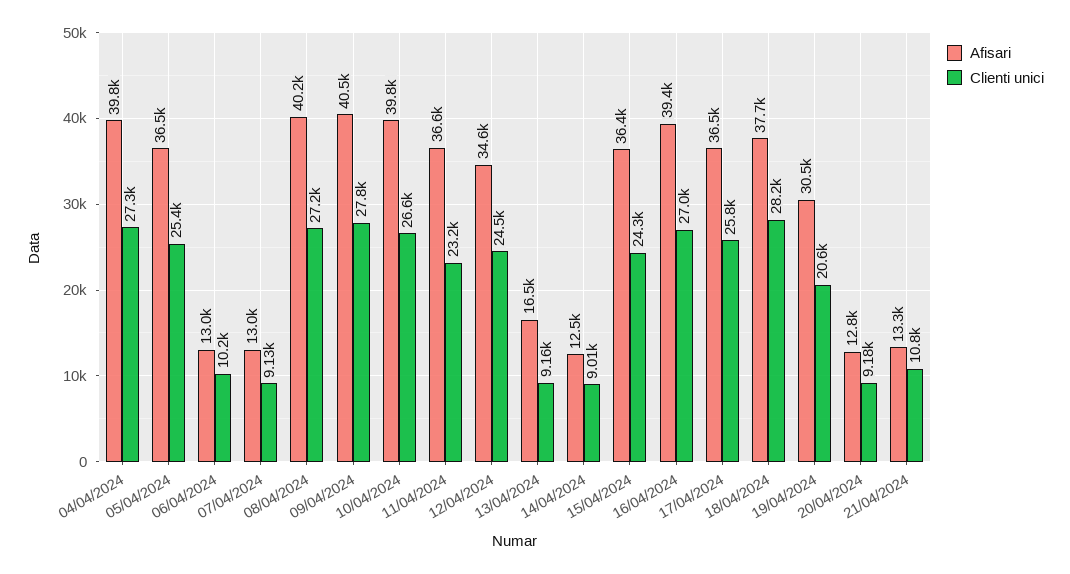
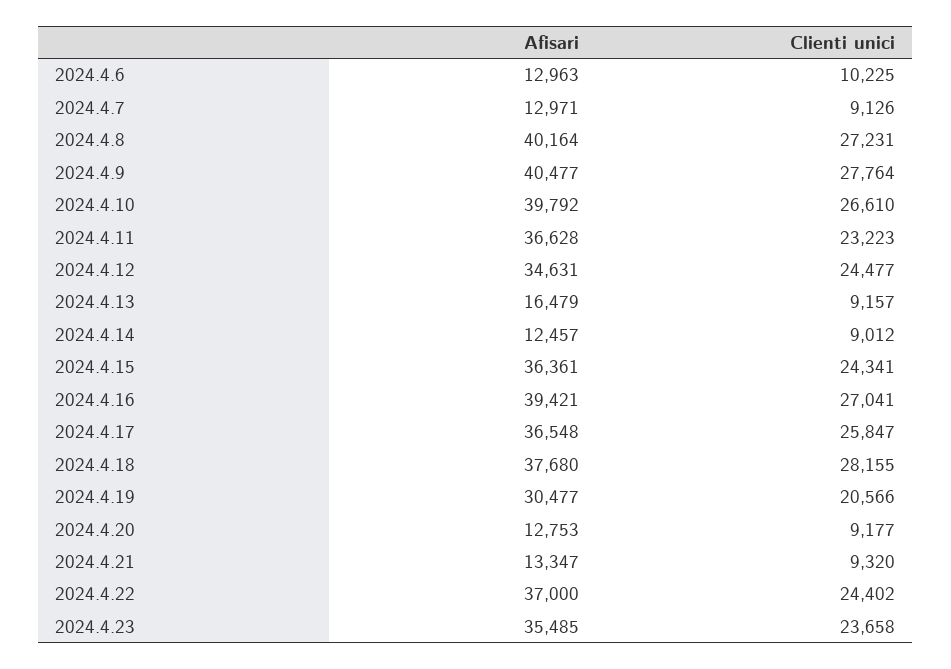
Afisari, 04/04/2024: 39800 -> none
Clienti unici, 04/04/2024: 27300 -> none
Afisari, 05/04/2024: 36500 -> none
Clienti unici, 05/04/2024: 25400 -> none
Clienti unici, 21/04/2024: 10800 -> 9320
Afisari, 2024.4.22: none -> 37000
Clienti unici, 2024.4.22: none -> 24402
Afisari, 2024.4.23: none -> 35485
Clienti unici, 2024.4.23: none -> 23658

